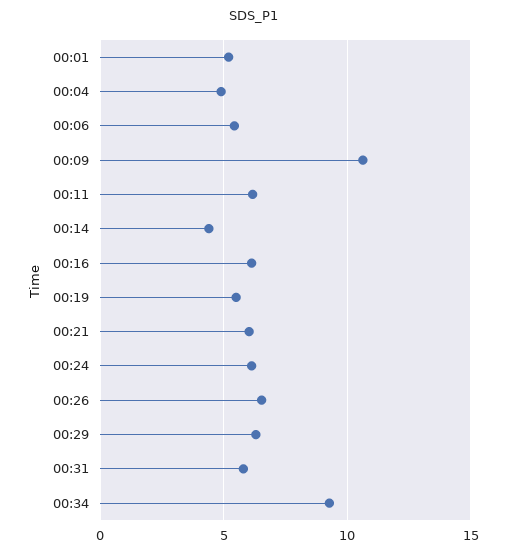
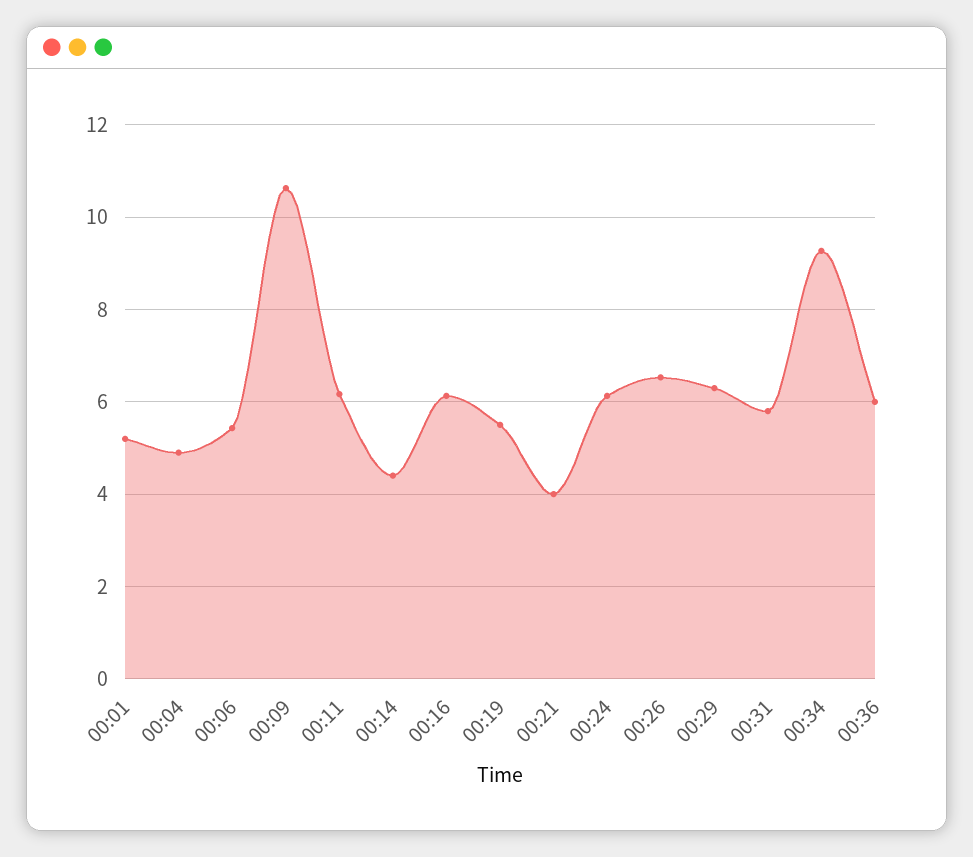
00:21: 6 -> 4
00:36: none -> 6

